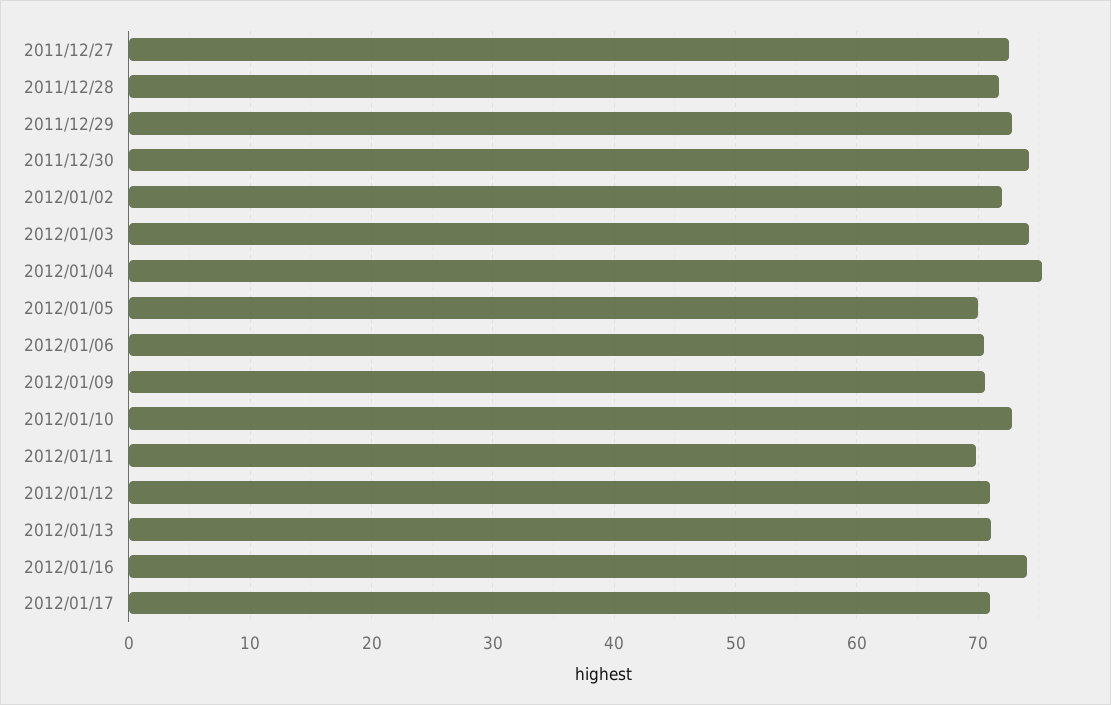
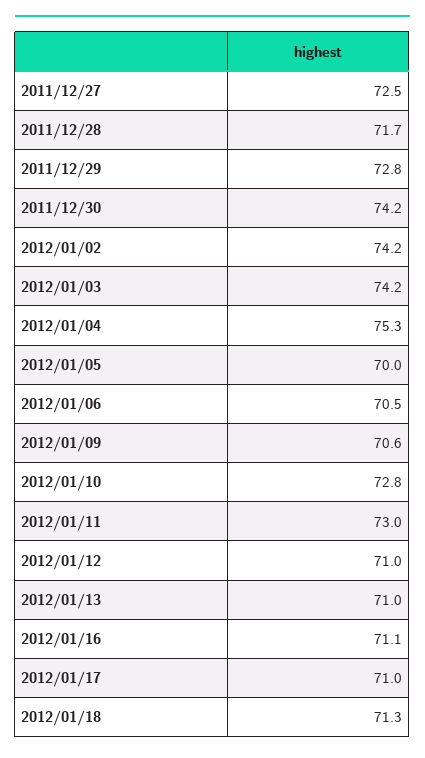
2012/01/02: 72 -> 74.2
2012/01/11: 70 -> 73
2012/01/16: 74 -> 71.1
2012/01/18: none -> 71.3

